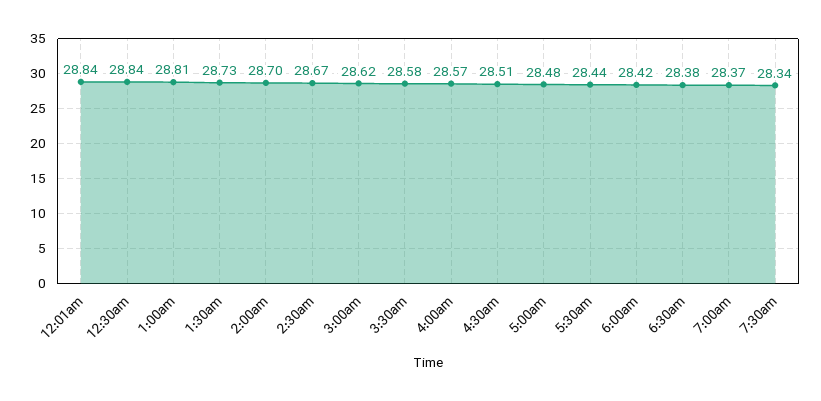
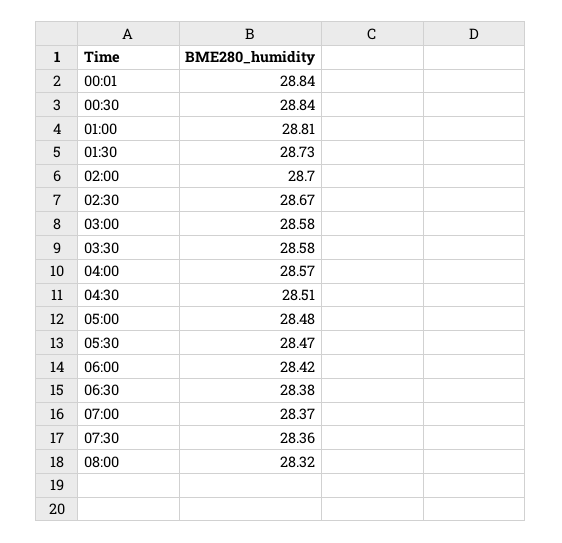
3:00am: 28.62 -> 28.58
5:30am: 28.44 -> 28.47
7:30am: 28.34 -> 28.36
08:00: none -> 28.32

